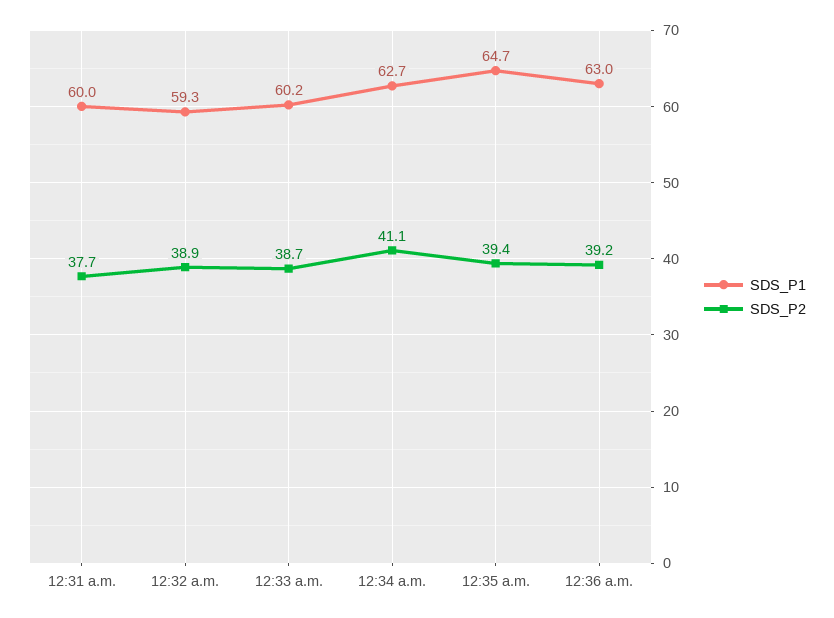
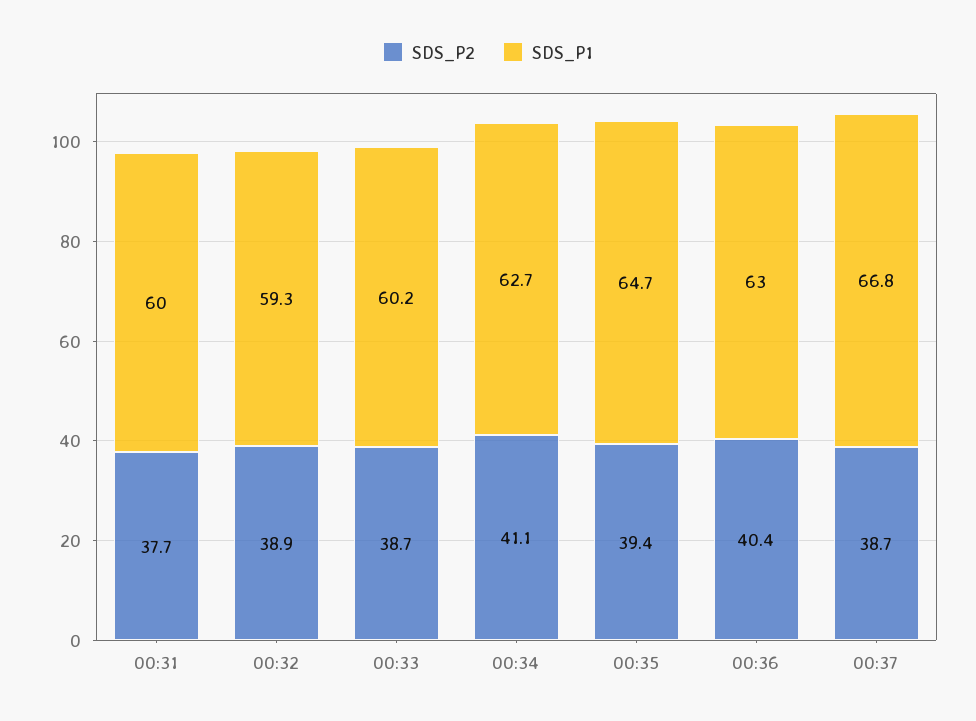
SDS_P2, 12:36 a.m.: 39.2 -> 40.4
SDS_P2, 00:37: none -> 38.7
SDS_P1, 00:37: none -> 66.8

